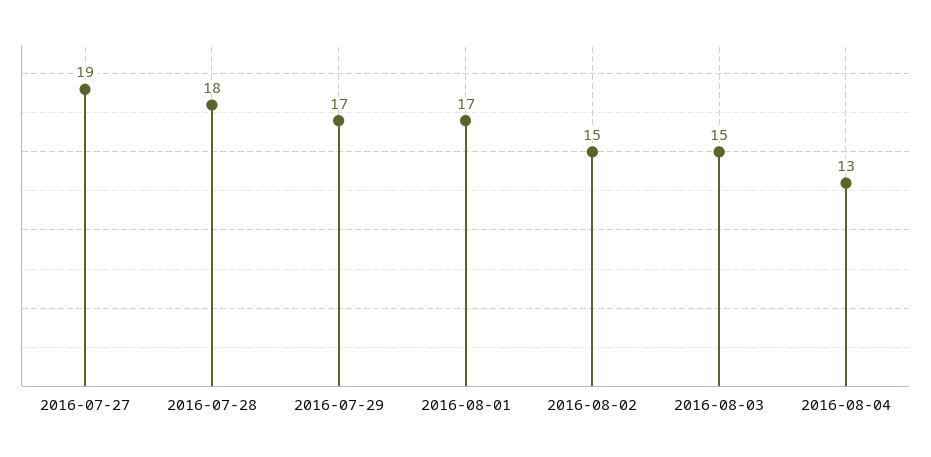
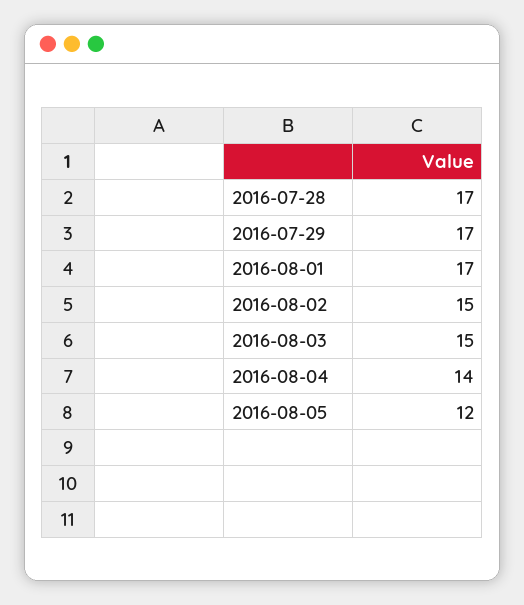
2016-07-27: 19 -> none
2016-07-28: 18 -> 17
2016-08-04: 13 -> 14
2016-08-05: none -> 12

